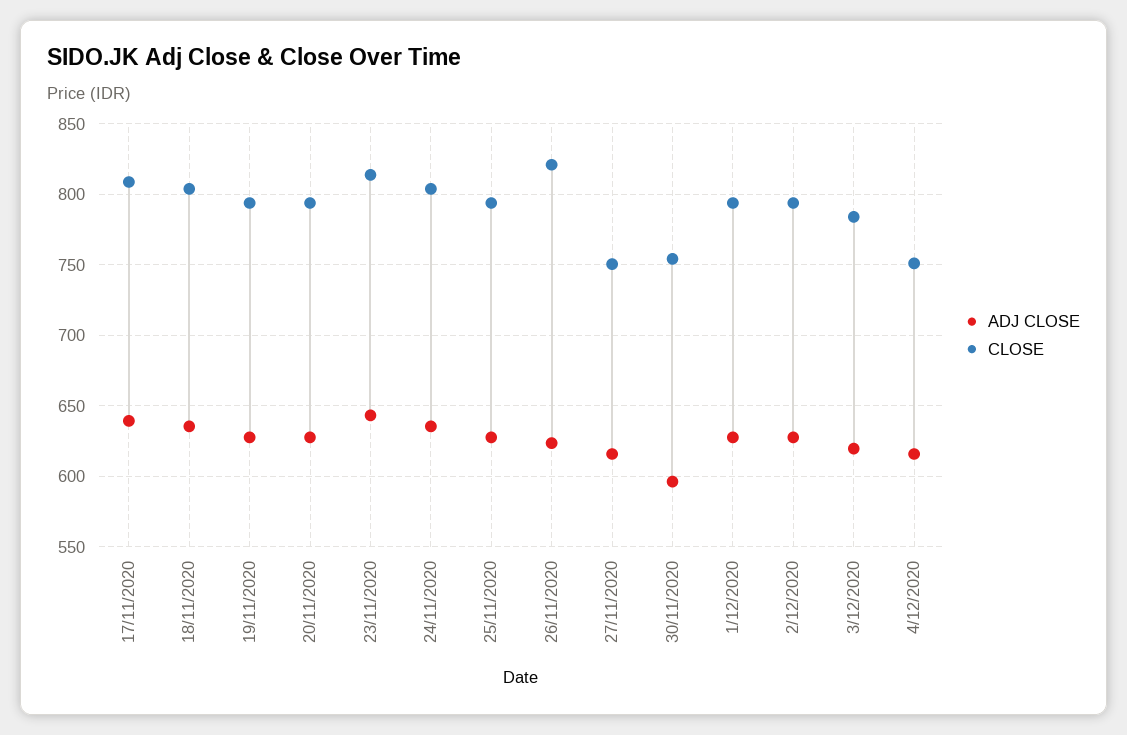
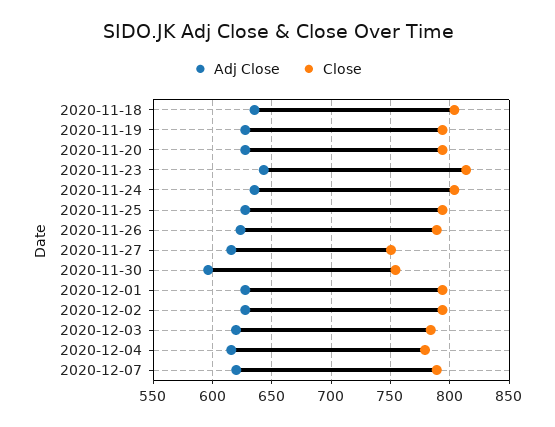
ADJ CLOSE, 17/11/2020: 640 -> none
CLOSE, 17/11/2020: 810 -> none
CLOSE, 26/11/2020: 820 -> 790
CLOSE, 4/12/2020: 750 -> 780
ADJ CLOSE, 2020-12-07: none -> 620
CLOSE, 2020-12-07: none -> 790

